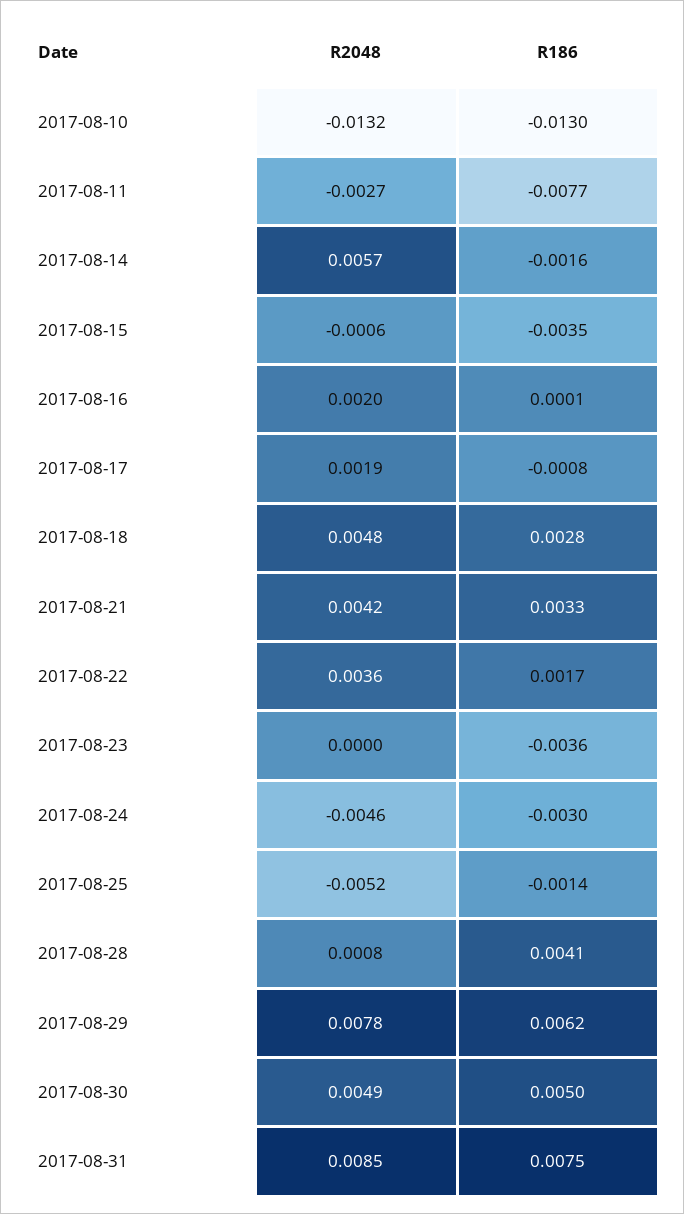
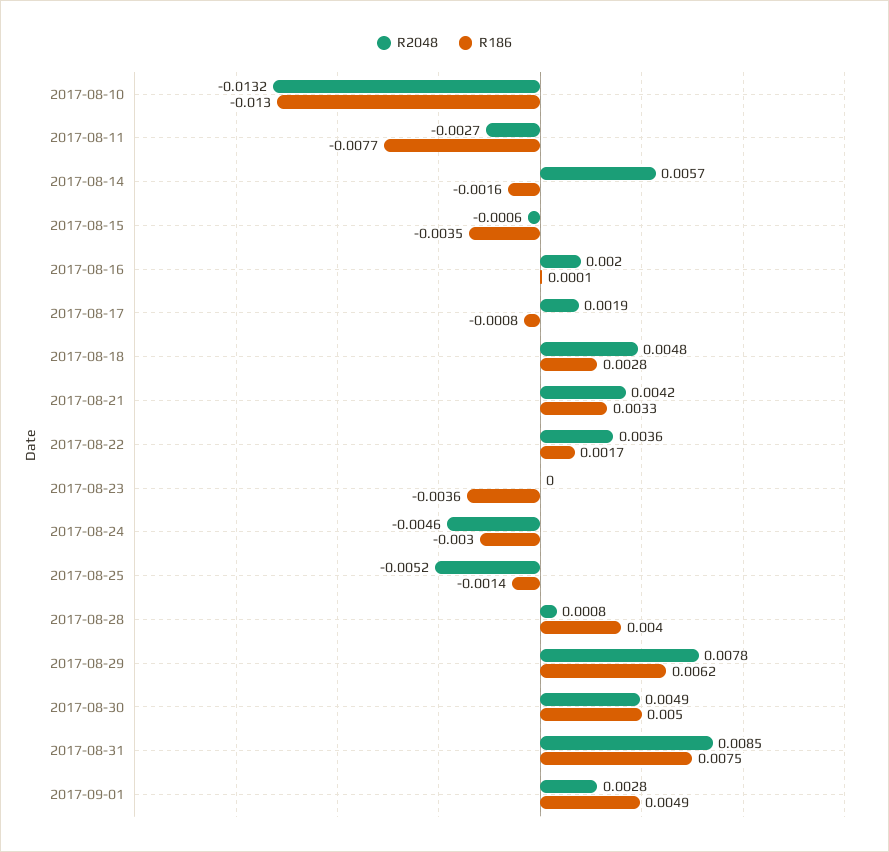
R186, 2017-08-28: 0.0041 -> 0.004
R2048, 2017-09-01: none -> 0.0028
R186, 2017-09-01: none -> 0.0049

